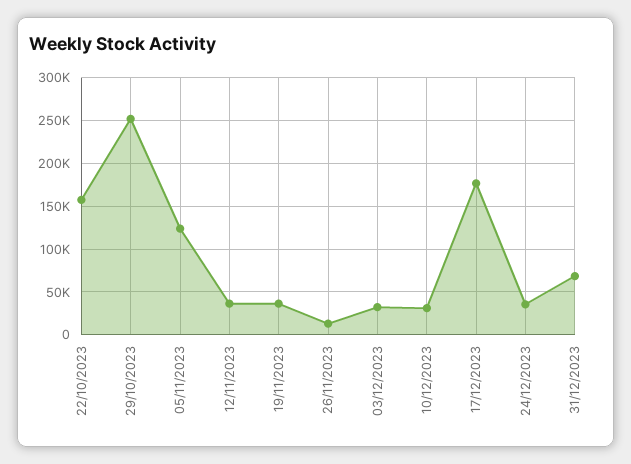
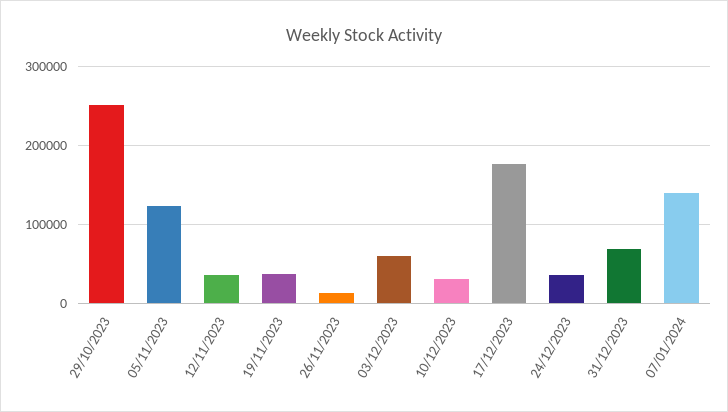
22/10/2023: 160000 -> none
03/12/2023: 30000 -> 60000
07/01/2024: none -> 140000

